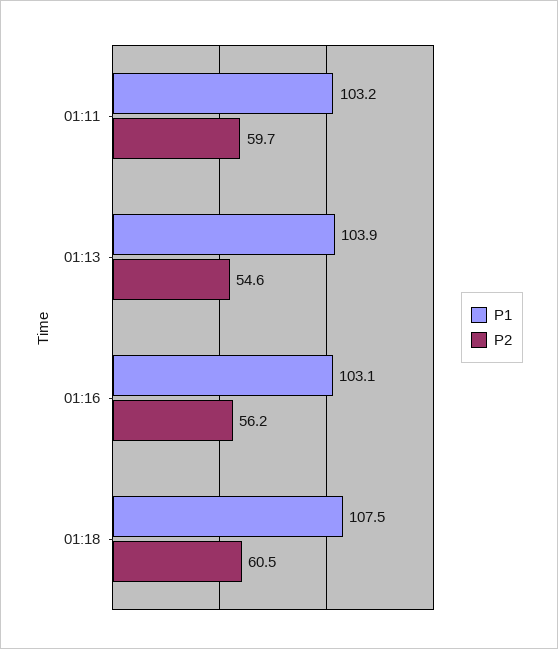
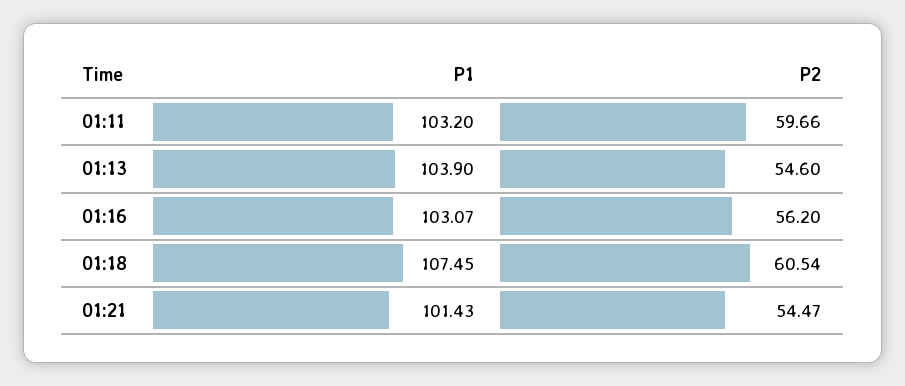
P1, 01:21: none -> 101.43
P2, 01:21: none -> 54.47

